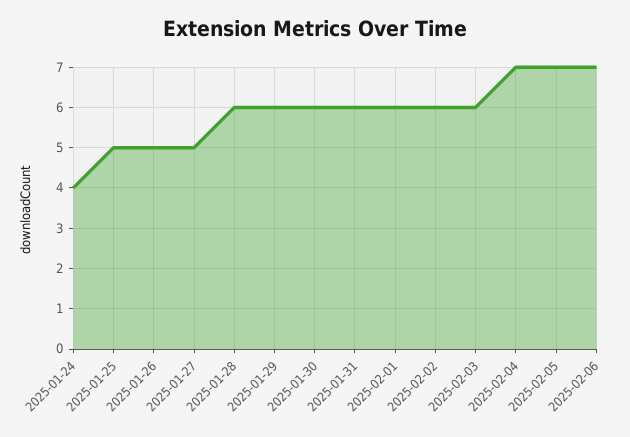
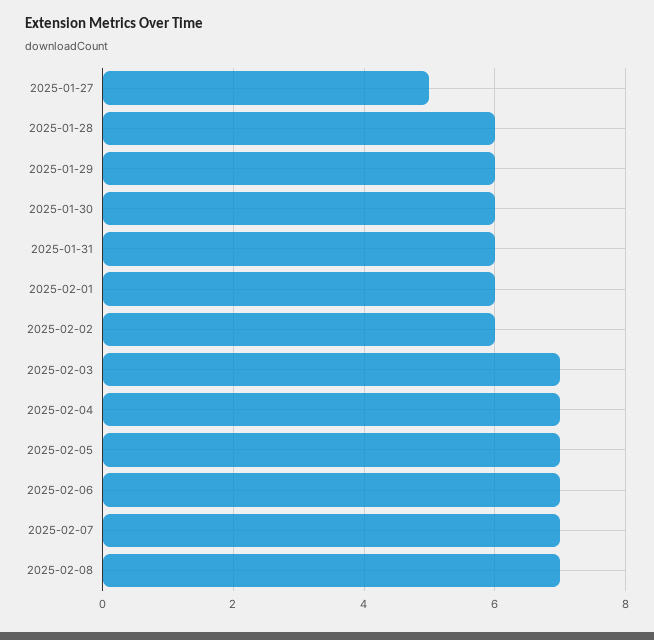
2025-01-24: 4 -> none
2025-01-25: 5 -> none
2025-01-26: 5 -> none
2025-02-03: 6 -> 7
2025-02-07: none -> 7
2025-02-08: none -> 7

